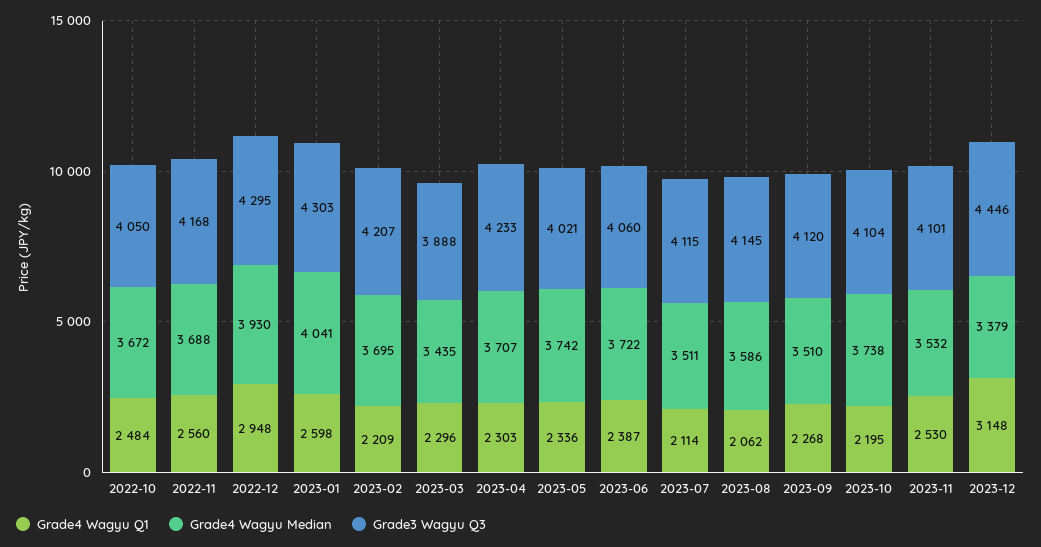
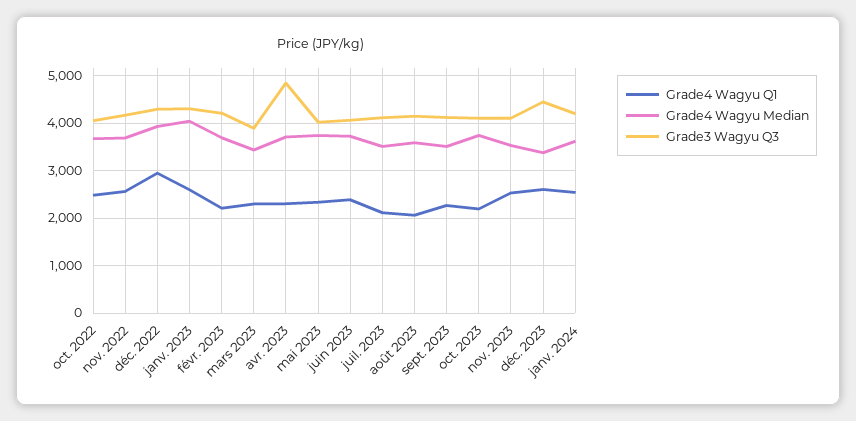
Grade3 Wagyu Q3, 2023-04: 4233 -> 4800
Grade4 Wagyu Q1, 2023-12: 3148 -> 2600
Grade4 Wagyu Q1, janv. 2024: none -> 2600
Grade4 Wagyu Median, janv. 2024: none -> 3600
Grade3 Wagyu Q3, janv. 2024: none -> 4200

